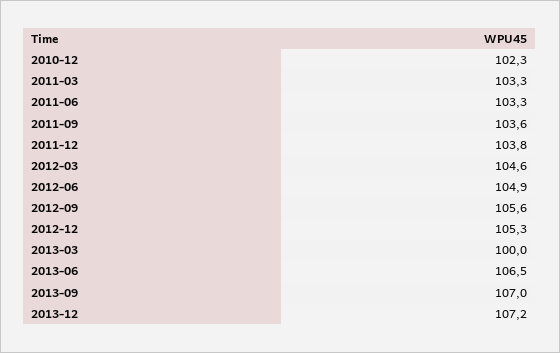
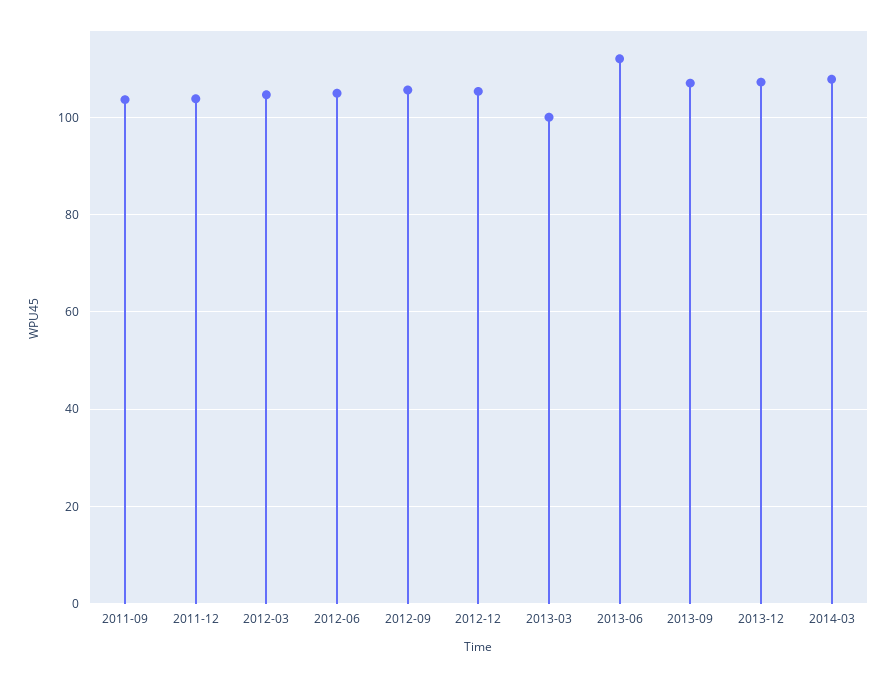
2010-12: 102.3 -> none
2011-03: 103.3 -> none
2011-06: 103.3 -> none
2013-06: 106.5 -> 112
2014-03: none -> 108

